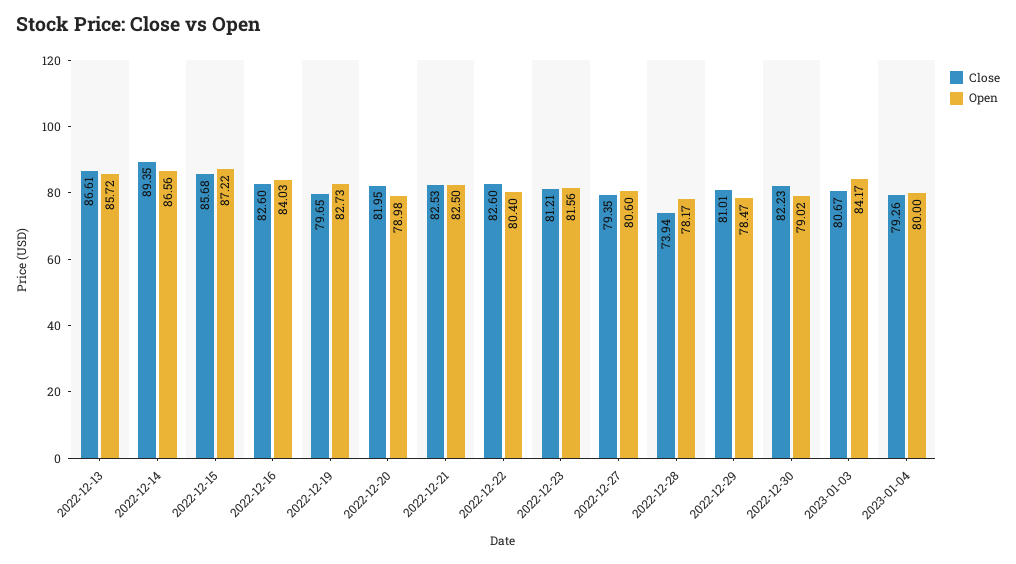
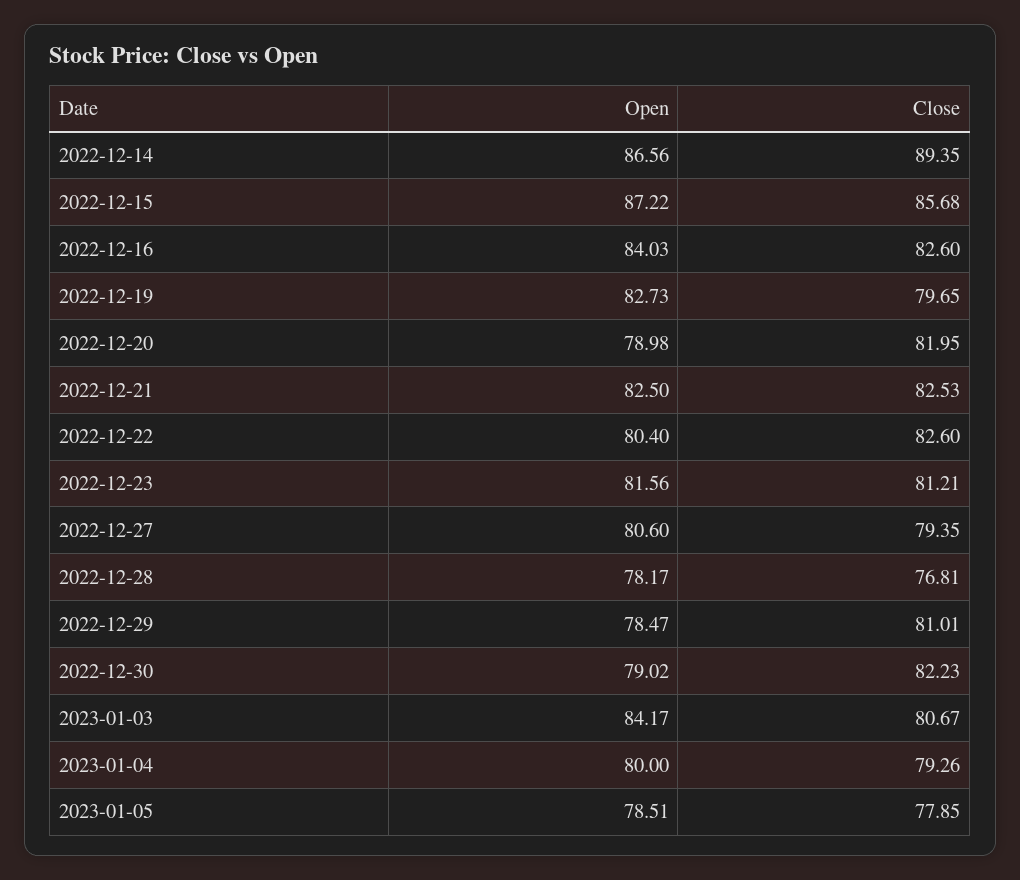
Close, 2022-12-13: 86.61 -> none
Open, 2022-12-13: 85.72 -> none
Close, 2022-12-28: 73.94 -> 76.81
Open, 2023-01-05: none -> 78.51
Close, 2023-01-05: none -> 77.85

